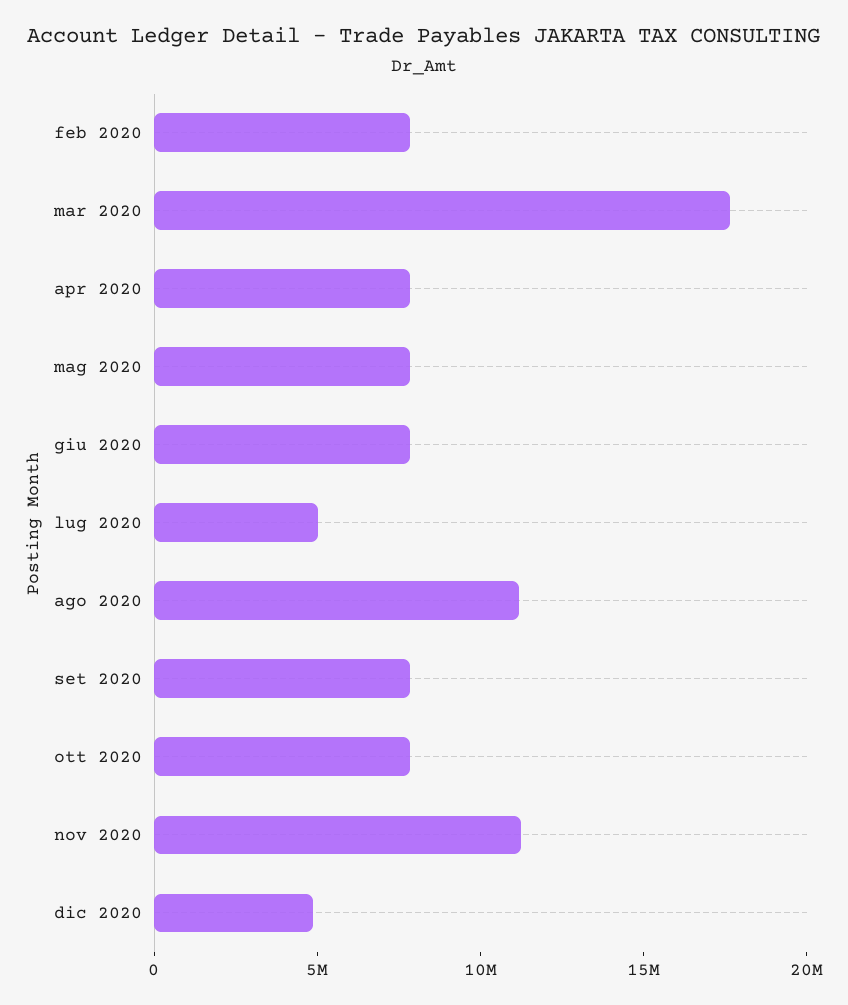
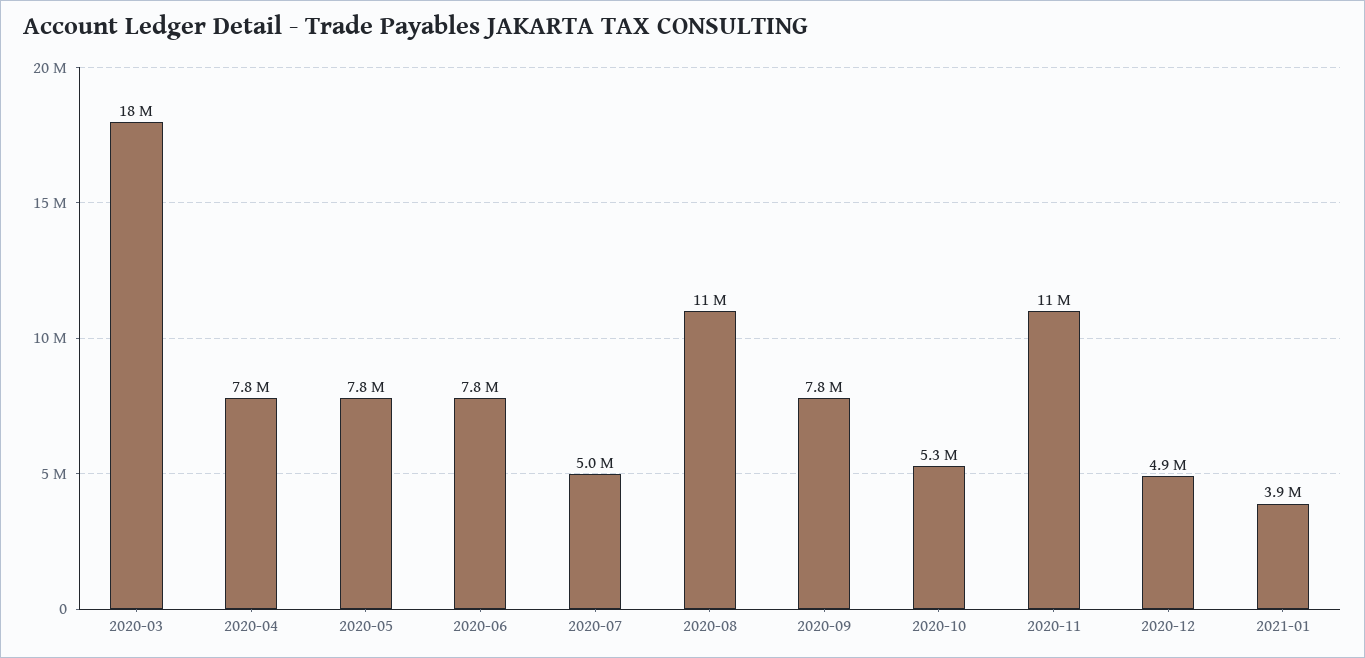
feb 2020: 8000000 -> none
ott 2020: 8000000 -> 5300000
2021-01: none -> 3900000

